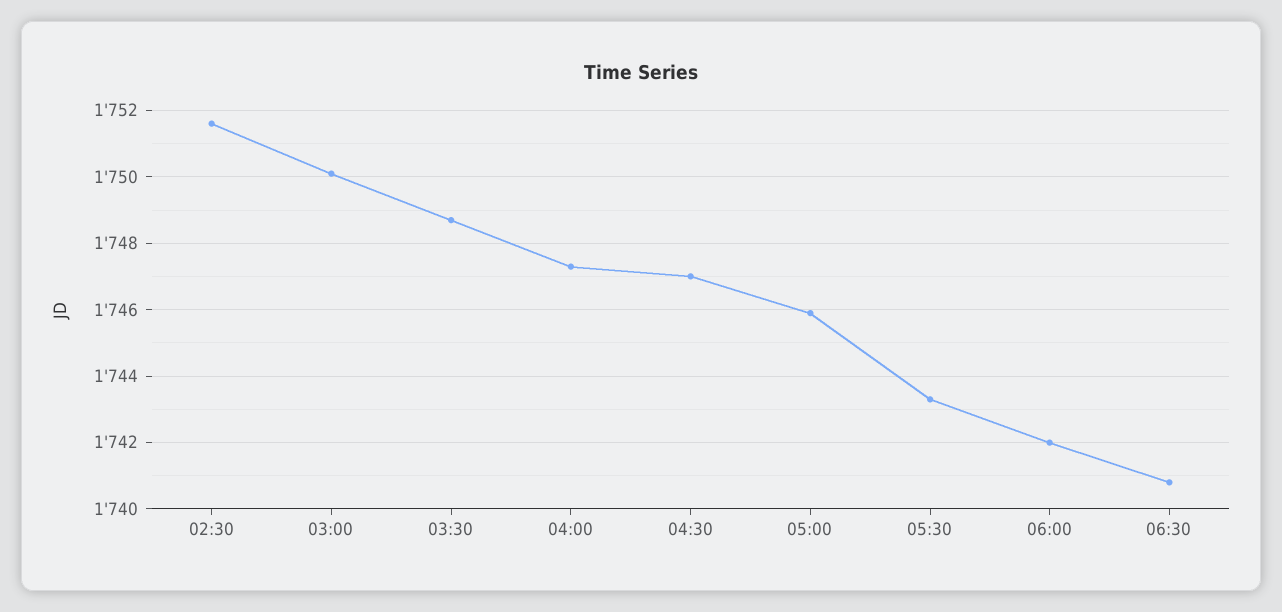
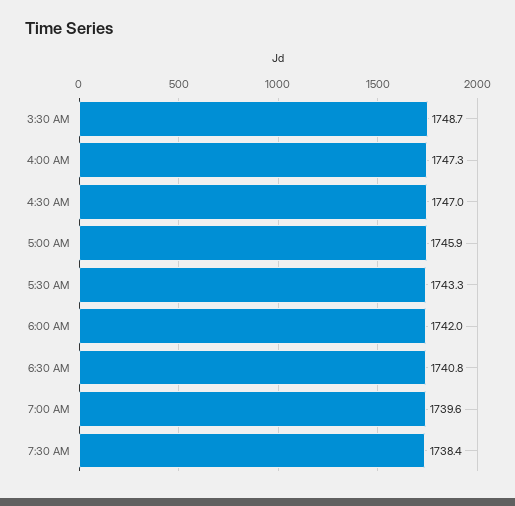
02:30: 1751.5 -> none
03:00: 1750 -> none
7:00 AM: none -> 1739.6
7:30 AM: none -> 1738.4

